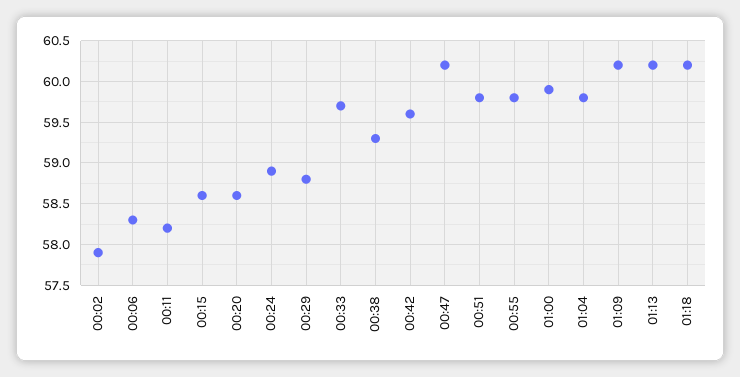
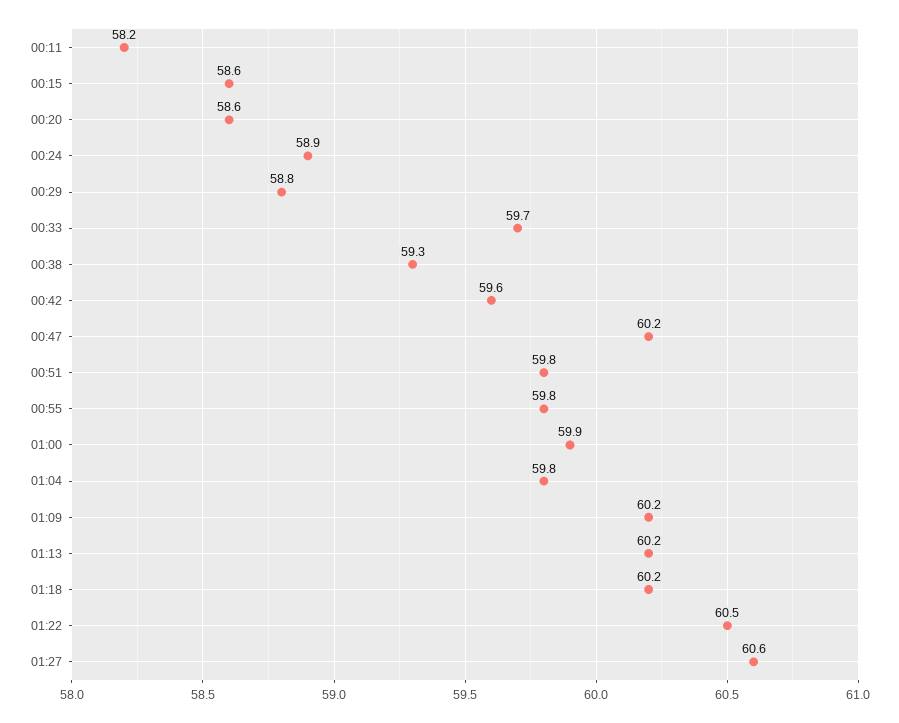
00:02: 57.9 -> none
00:06: 58.3 -> none
01:22: none -> 60.5
01:27: none -> 60.6

